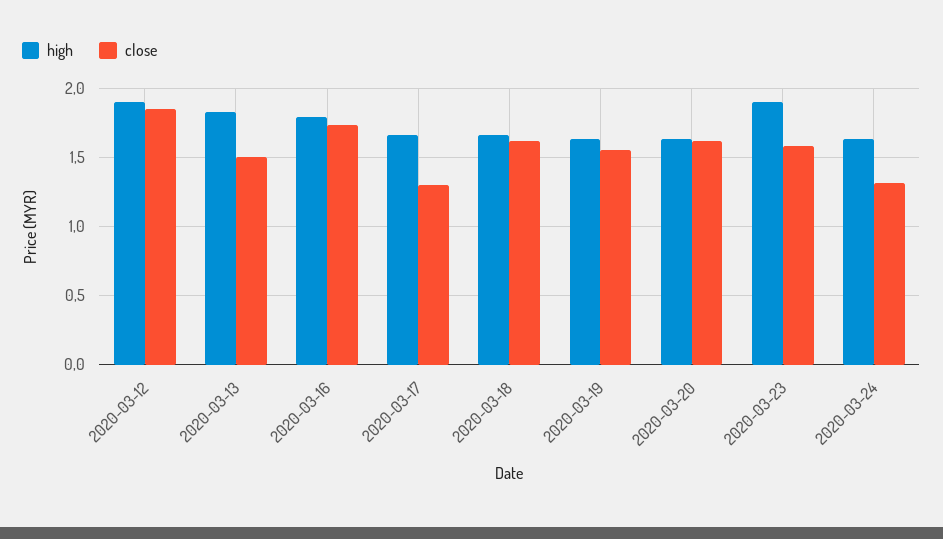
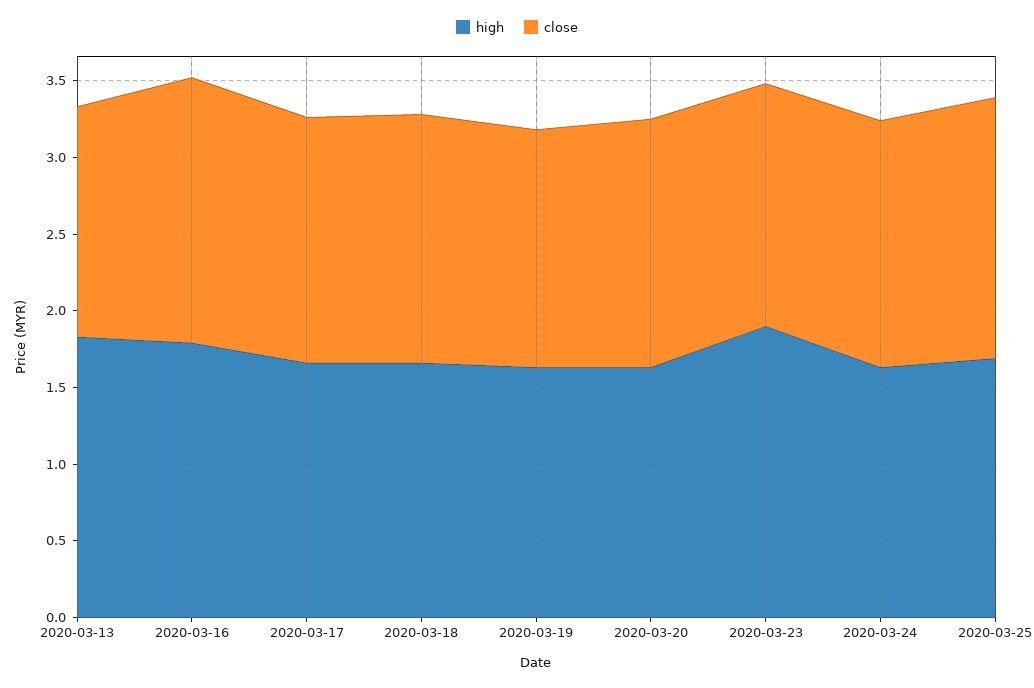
high, 2020-03-12: 1.9 -> none
close, 2020-03-12: 1.85 -> none
close, 2020-03-17: 1.3 -> 1.6
close, 2020-03-24: 1.3 -> 1.6
high, 2020-03-25: none -> 1.7
close, 2020-03-25: none -> 1.7

